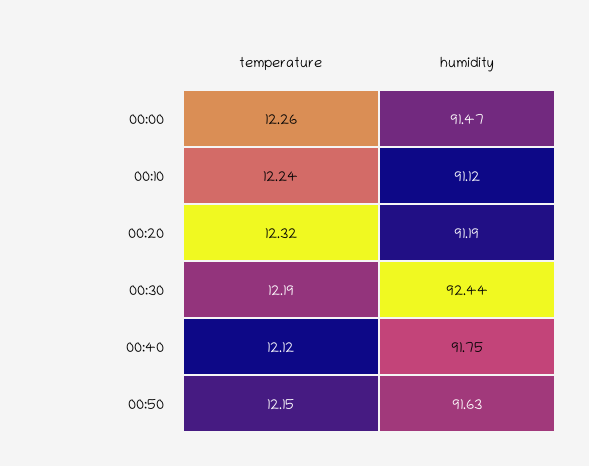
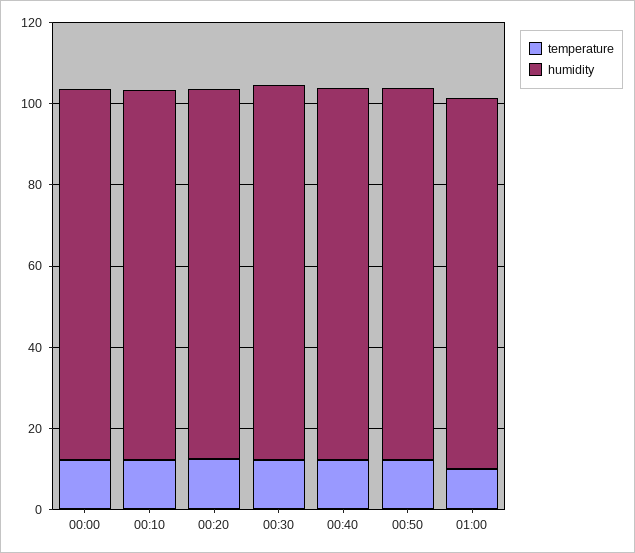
temperature, 01:00: none -> 10
humidity, 01:00: none -> 90

